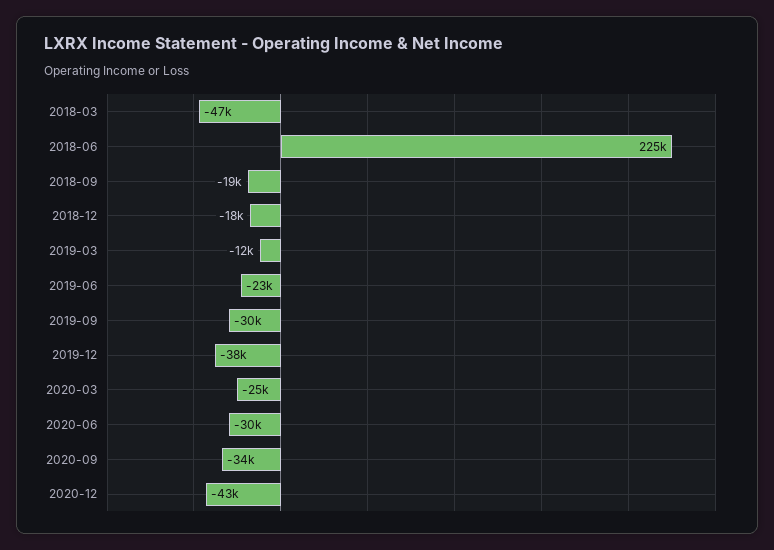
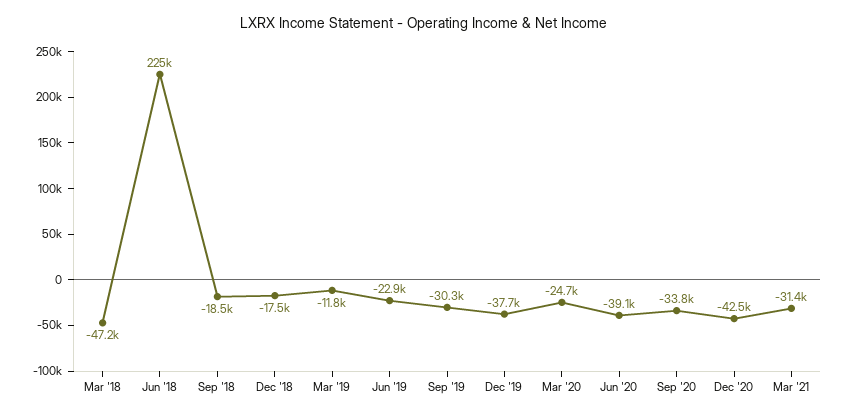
2020-06: -30000 -> -39100
Mar '21: none -> -31400

